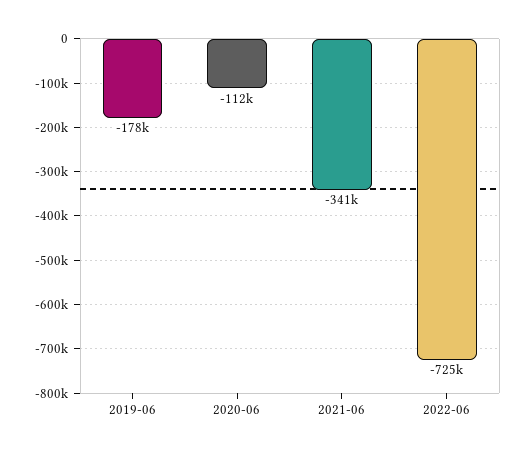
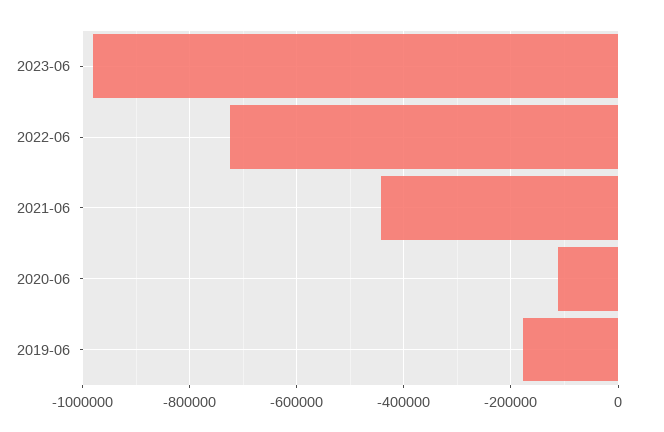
2021-06: -341000 -> -440000
2023-06: none -> -980000

